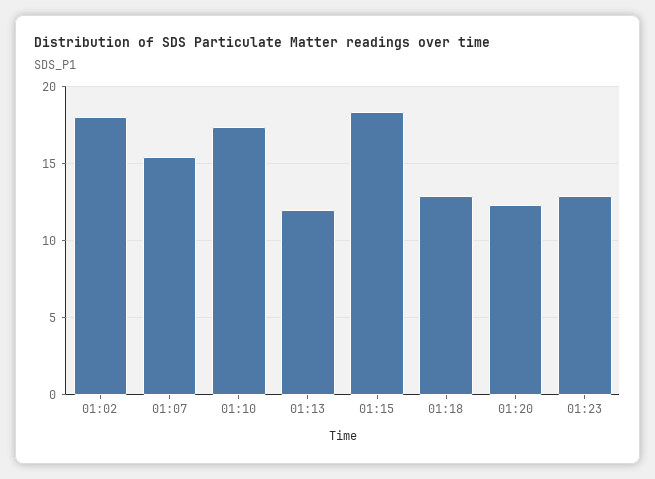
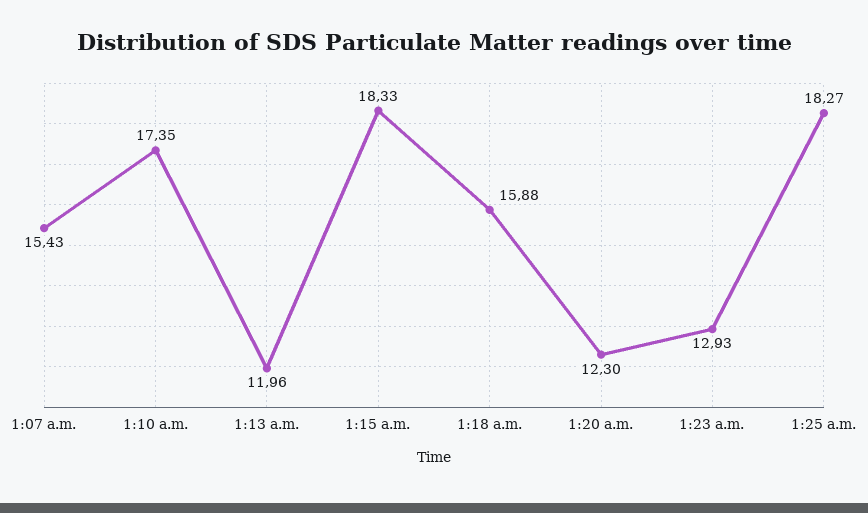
01:02: 18 -> none
01:18: 13 -> 15.88
1:25 a.m.: none -> 18.27

